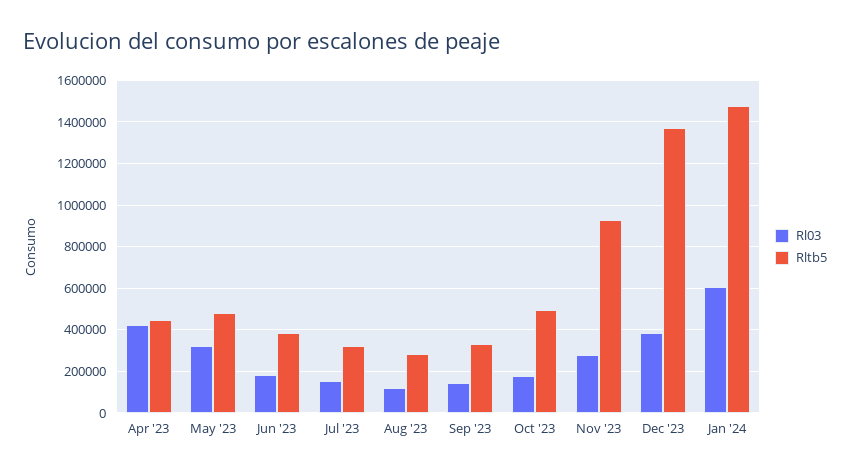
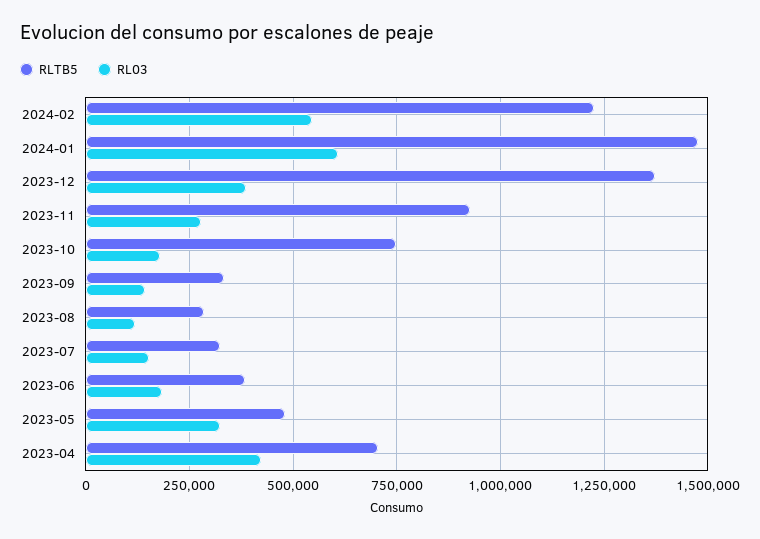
Rltb5, Apr '23: 450000 -> 700000
Rltb5, Oct '23: 500000 -> 750000
Rltb5, 2024-02: none -> 1225000
Rl03, 2024-02: none -> 550000

